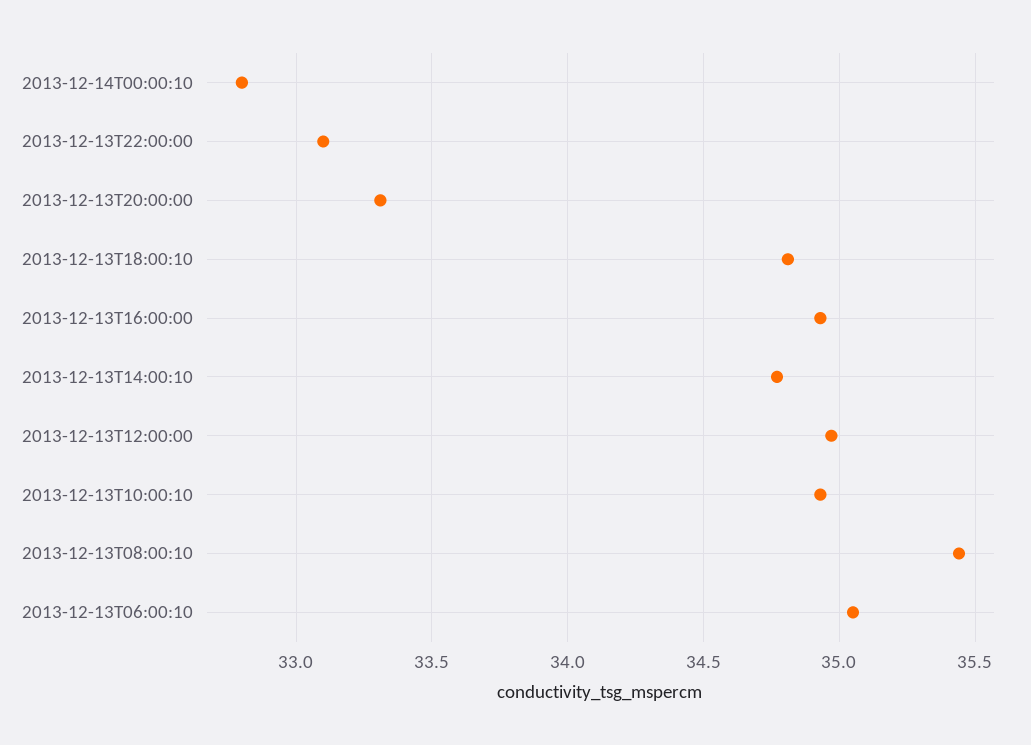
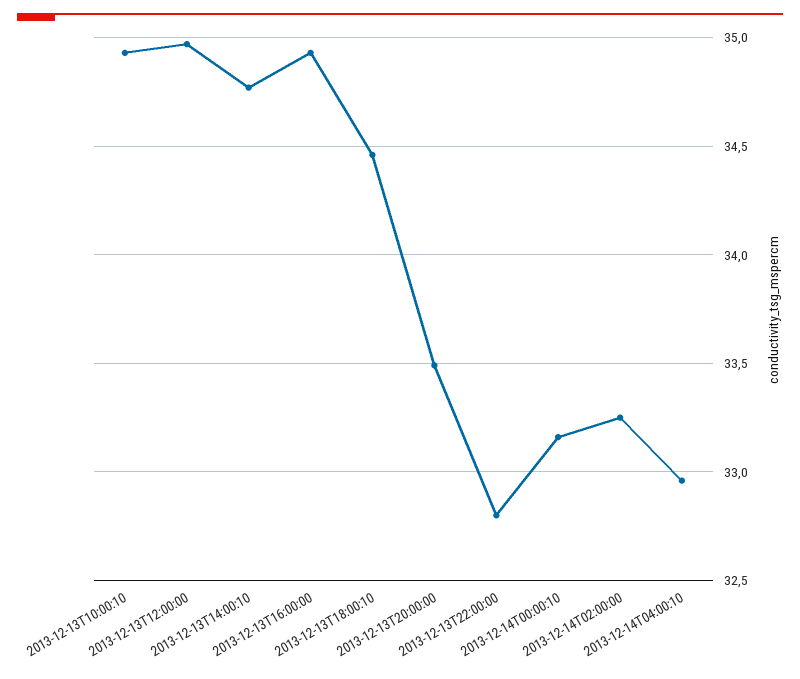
2013-12-14T00:00:10: 32.8 -> 33.15
2013-12-13T22:00:00: 33.1 -> 32.8
2013-12-13T20:00:00: 33.3 -> 33.5
2013-12-13T18:00:10: 34.8 -> 34.45
2013-12-13T08:00:10: 35.45 -> none
2013-12-13T06:00:10: 35.05 -> none
2013-12-14T02:00:00: none -> 33.25
2013-12-14T04:00:10: none -> 32.95

